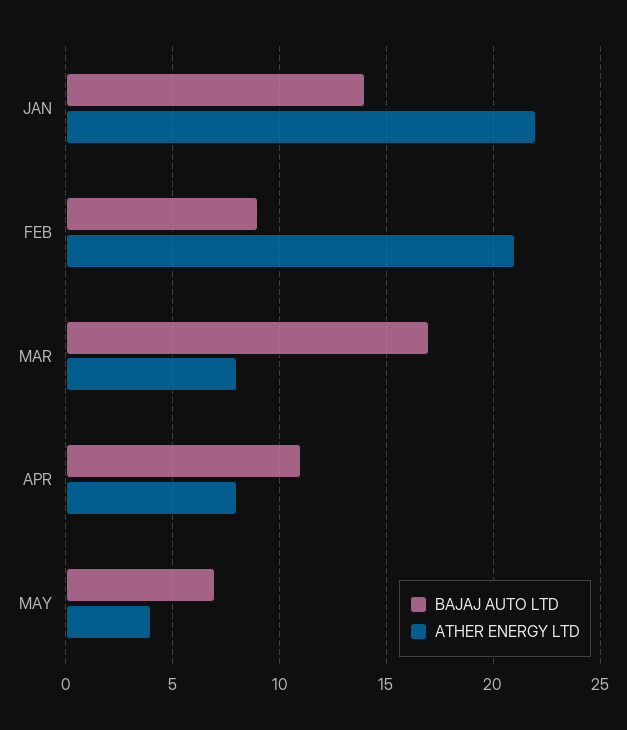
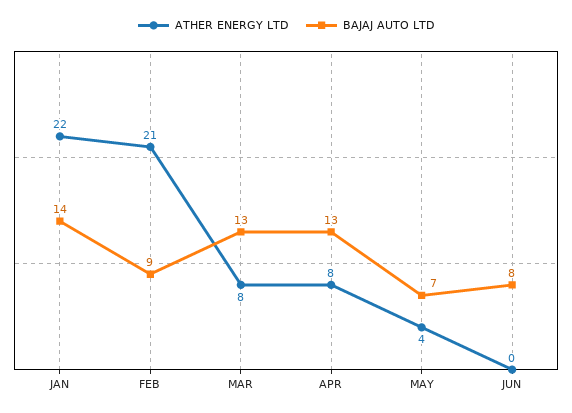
BAJAJ AUTO LTD, MAR: 17 -> 13
BAJAJ AUTO LTD, APR: 11 -> 13
ATHER ENERGY LTD, JUN: none -> 0
BAJAJ AUTO LTD, JUN: none -> 8

